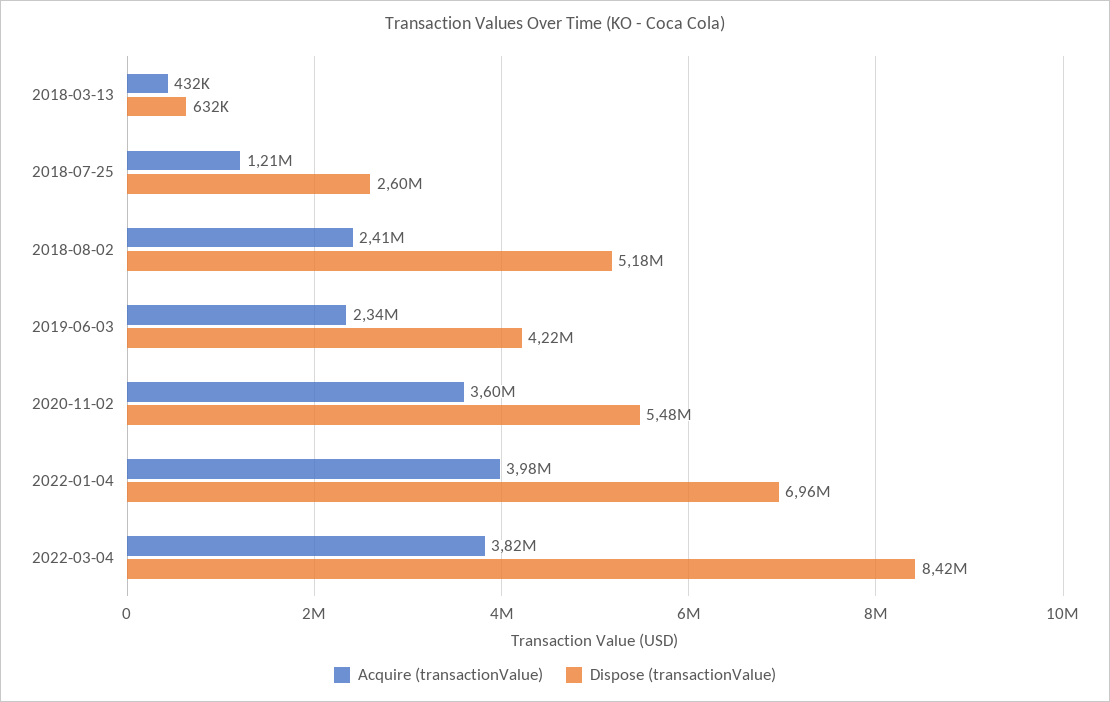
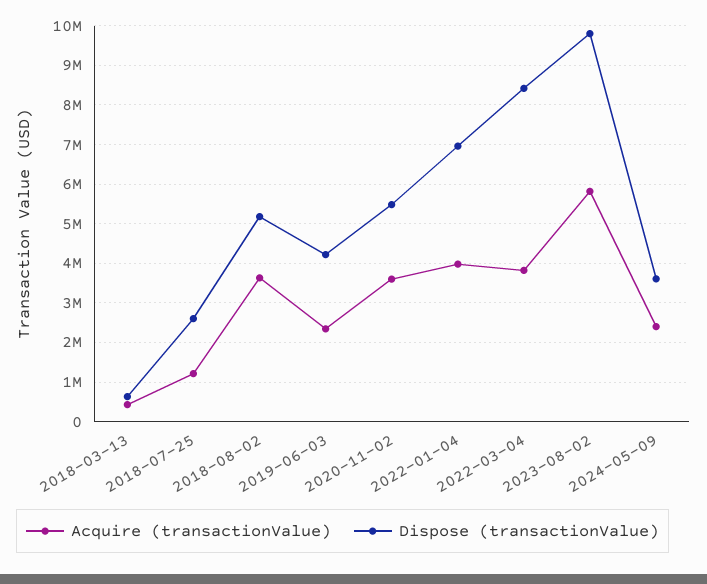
Acquire (transactionValue), 2018-08-02: 2410000 -> 3600000
Acquire (transactionValue), 2023-08-02: none -> 5800000
Dispose (transactionValue), 2023-08-02: none -> 9800000
Acquire (transactionValue), 2024-05-09: none -> 2400000
Dispose (transactionValue), 2024-05-09: none -> 3600000

